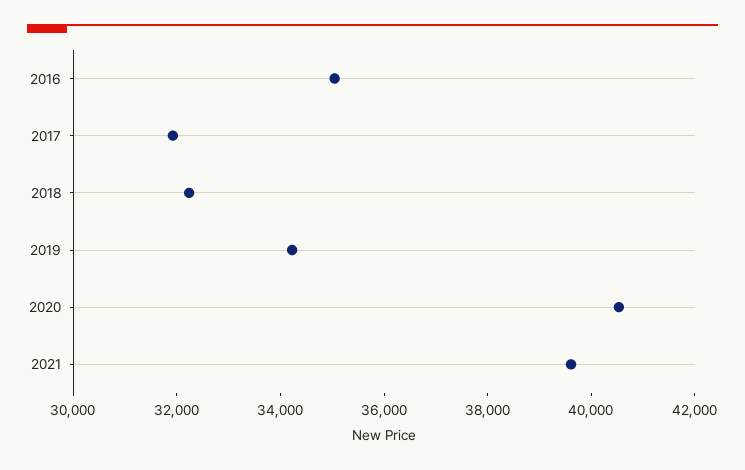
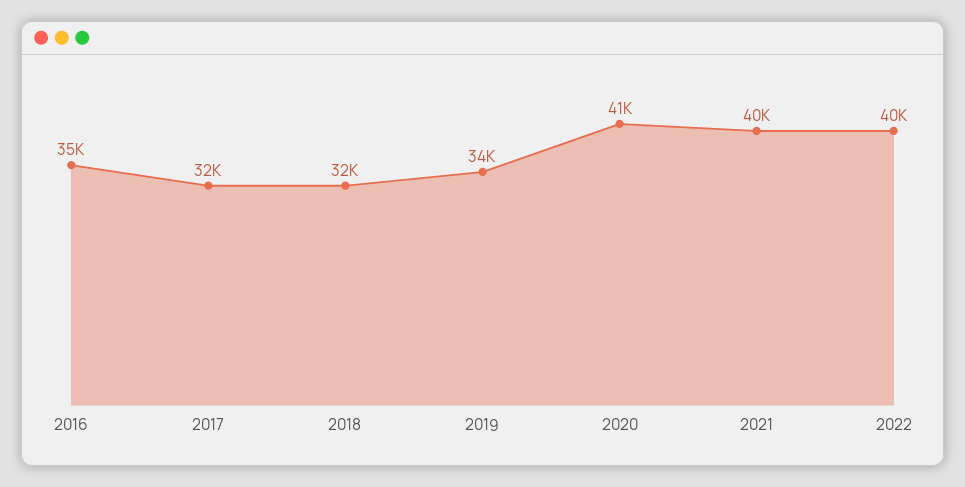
2022: none -> 40000

